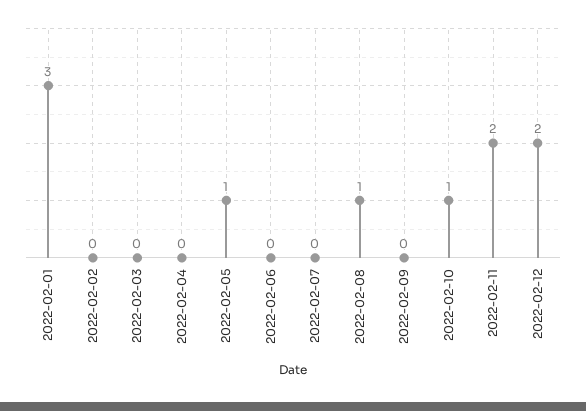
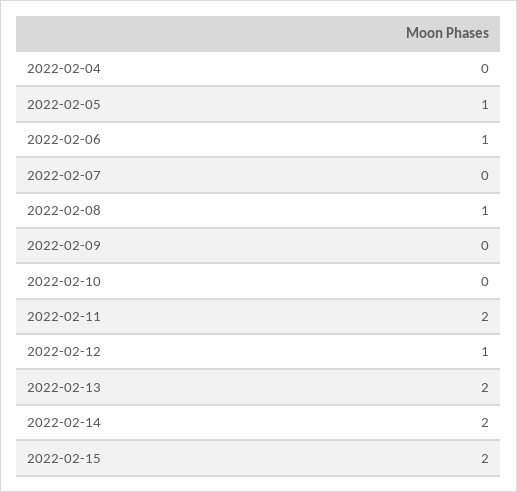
2022-02-01: 3 -> none
2022-02-02: 0 -> none
2022-02-03: 0 -> none
2022-02-06: 0 -> 1
2022-02-10: 1 -> 0
2022-02-12: 2 -> 1
2022-02-13: none -> 2
2022-02-14: none -> 2
2022-02-15: none -> 2

